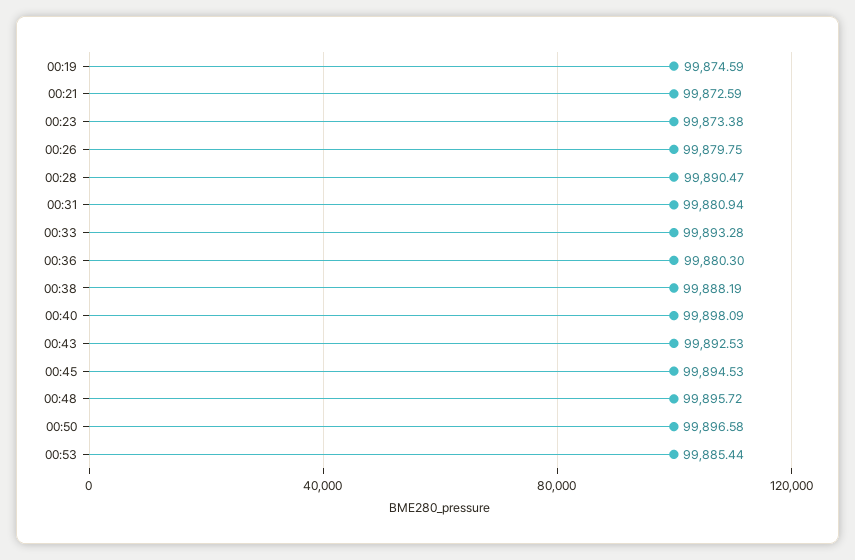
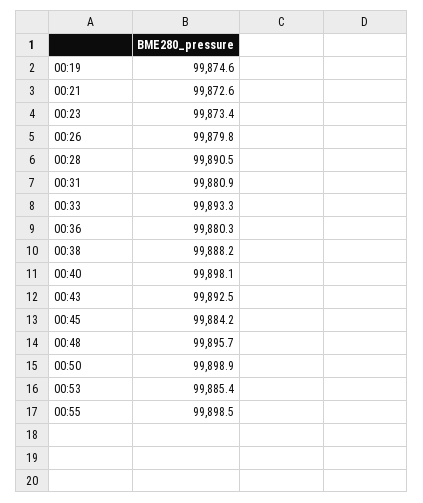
00:45: 99894.53 -> 99884.2
00:50: 99896.58 -> 99898.9
00:55: none -> 99898.5

